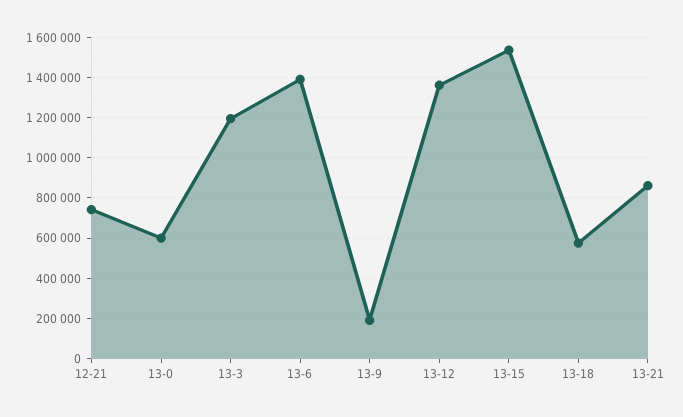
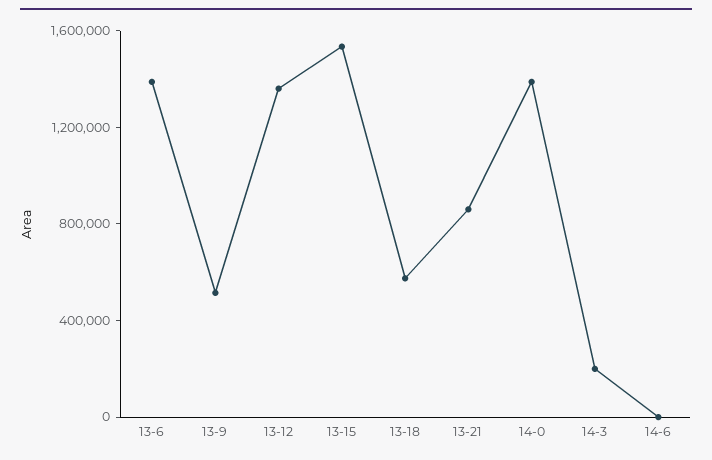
12-21: 750000 -> none
13-0: 600000 -> none
13-3: 1200000 -> none
13-9: 200000 -> 500000
14-0: none -> 1400000
14-3: none -> 200000
14-6: none -> 0

